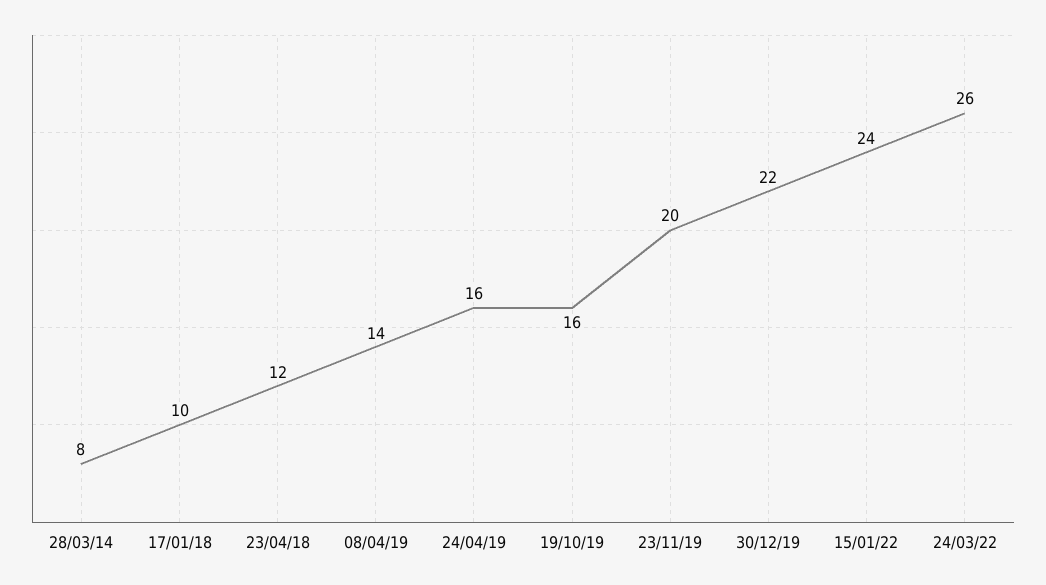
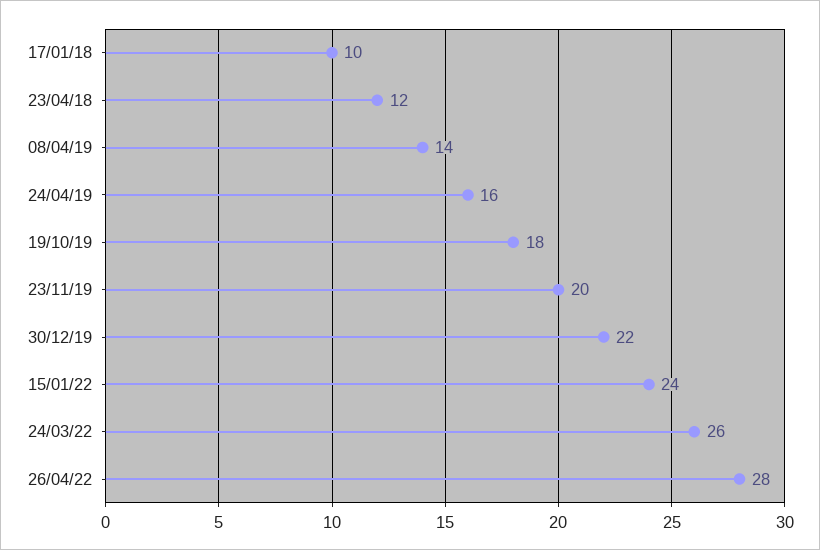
28/03/14: 8 -> none
19/10/19: 16 -> 18
26/04/22: none -> 28

